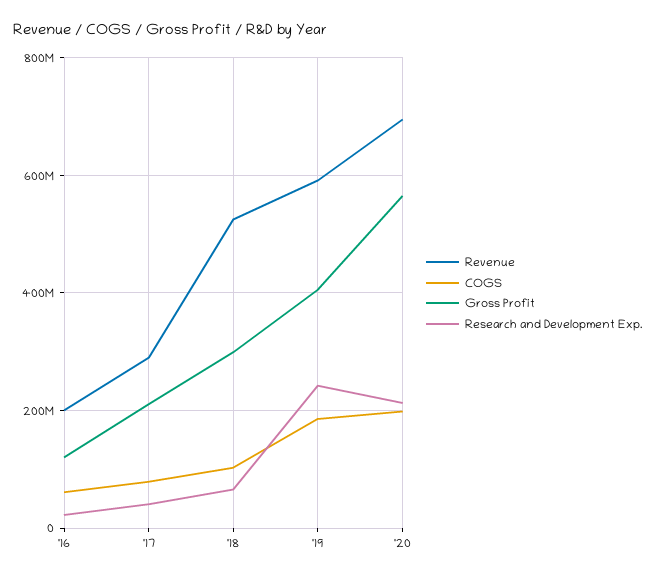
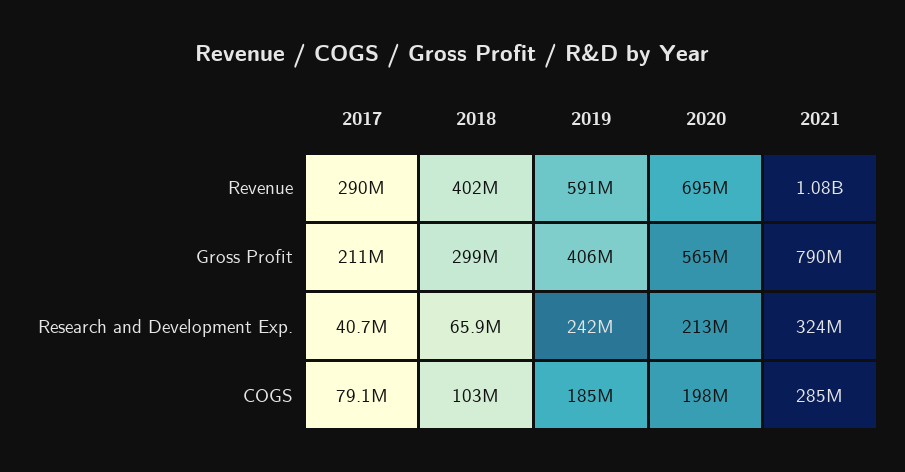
Revenue, '16: 200000000 -> none
COGS, '16: 60000000 -> none
Gross Profit, '16: 120000000 -> none
Research and Development Exp., '16: 20000000 -> none
Revenue, '18: 520000000 -> 402000000
Revenue, 2021: none -> 1080000000
Gross Profit, 2021: none -> 790000000
Research and Development Exp., 2021: none -> 324000000
COGS, 2021: none -> 285000000

